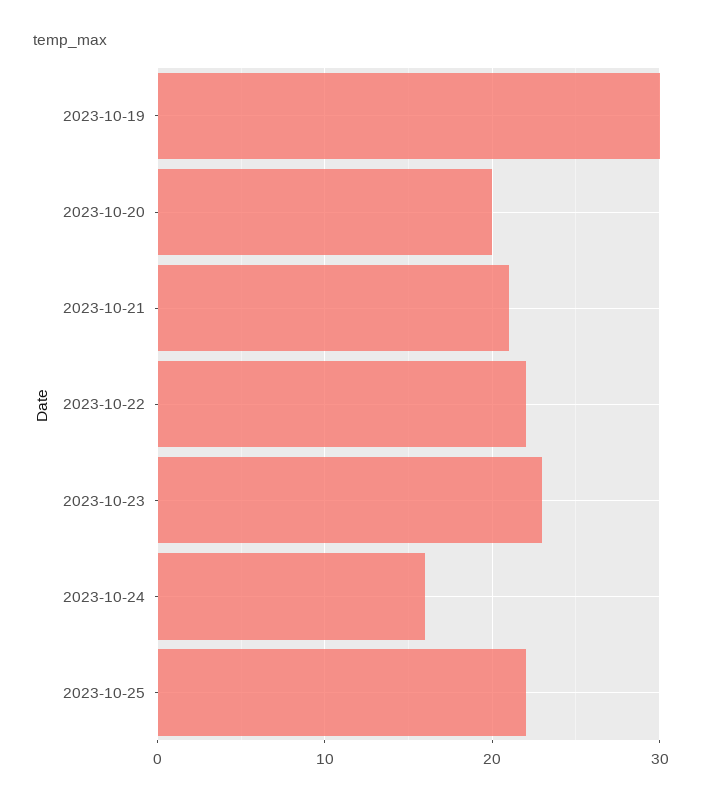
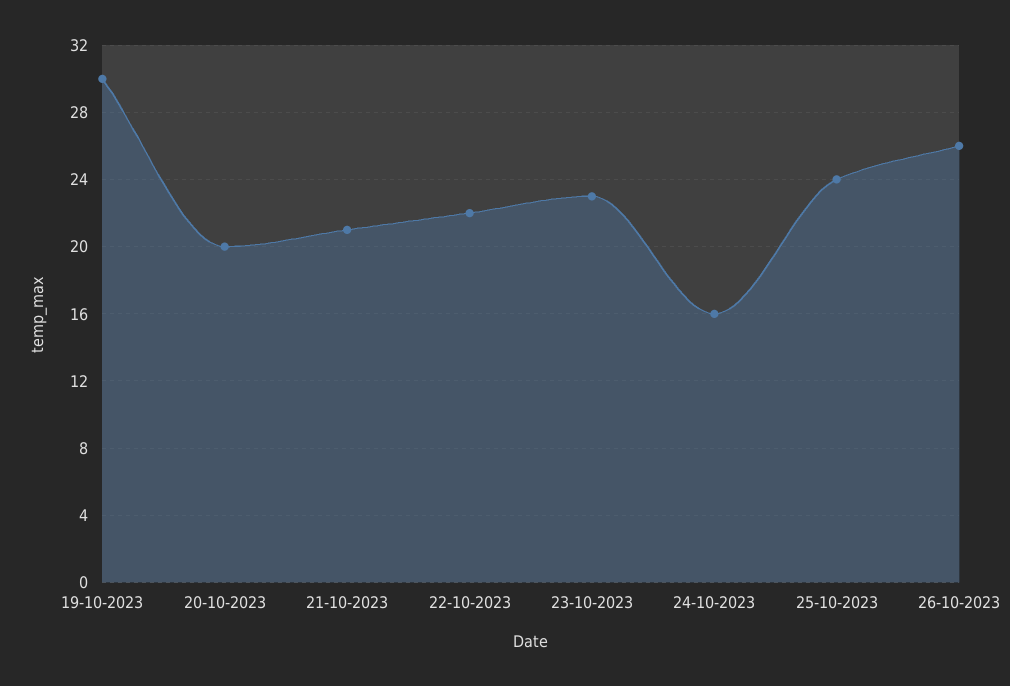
2023-10-25: 22 -> 24
26-10-2023: none -> 26

